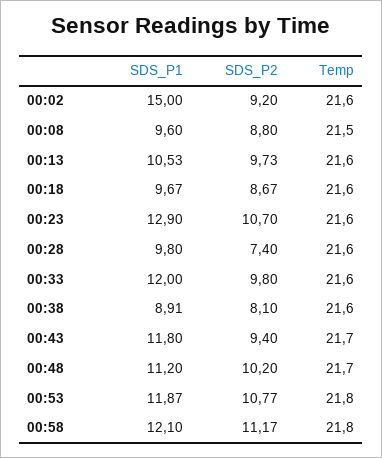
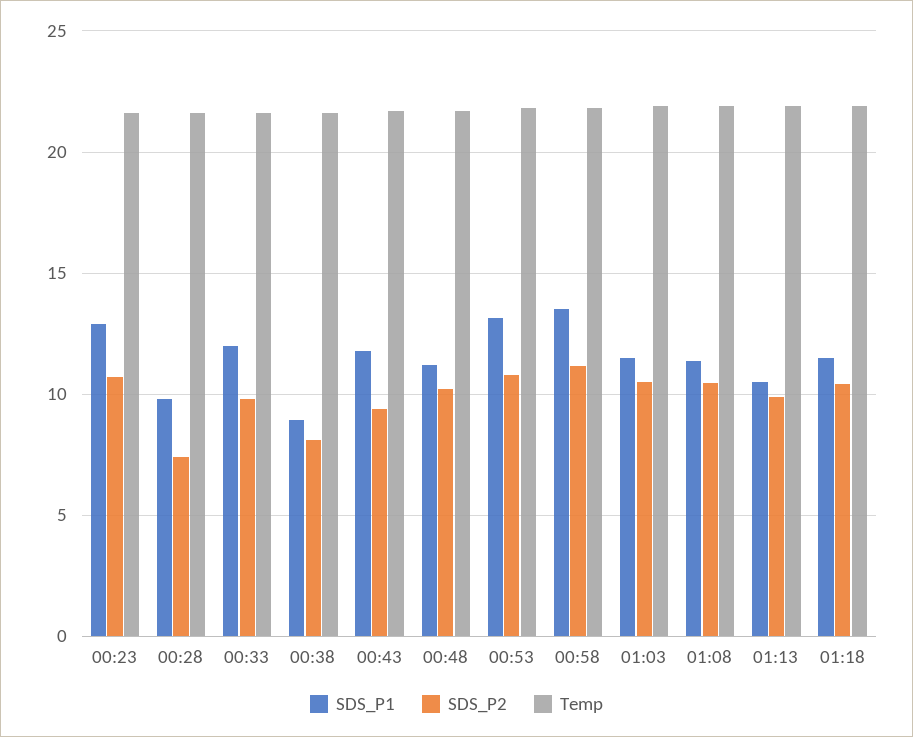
SDS_P1, 00:02: 15 -> none
SDS_P2, 00:02: 9.2 -> none
Temp, 00:02: 21.6 -> none
SDS_P1, 00:08: 9.6 -> none
SDS_P2, 00:08: 8.8 -> none
Temp, 00:08: 21.5 -> none
SDS_P1, 00:13: 10.53 -> none
SDS_P2, 00:13: 9.73 -> none
Temp, 00:13: 21.6 -> none
SDS_P1, 00:18: 9.67 -> none
SDS_P2, 00:18: 8.67 -> none
Temp, 00:18: 21.6 -> none
SDS_P1, 00:53: 11.87 -> 13
SDS_P1, 00:58: 12.1 -> 13.5
SDS_P1, 01:03: none -> 11.5
SDS_P2, 01:03: none -> 10.5
Temp, 01:03: none -> 22
SDS_P1, 01:08: none -> 11.5
SDS_P2, 01:08: none -> 10.5
Temp, 01:08: none -> 22
SDS_P1, 01:13: none -> 10.5
SDS_P2, 01:13: none -> 10
Temp, 01:13: none -> 22
SDS_P1, 01:18: none -> 11.5
SDS_P2, 01:18: none -> 10.5
Temp, 01:18: none -> 22

